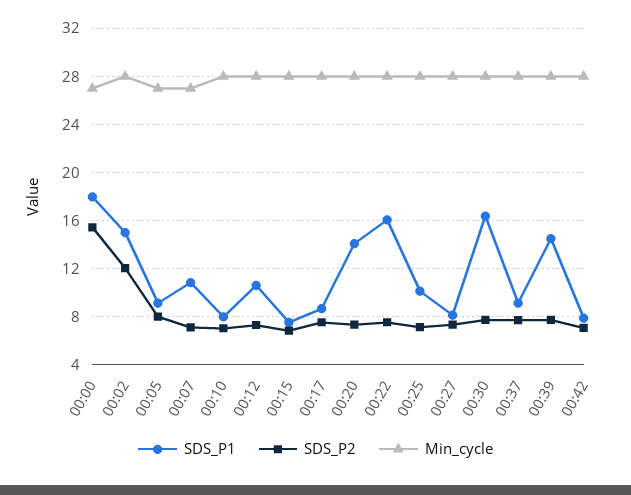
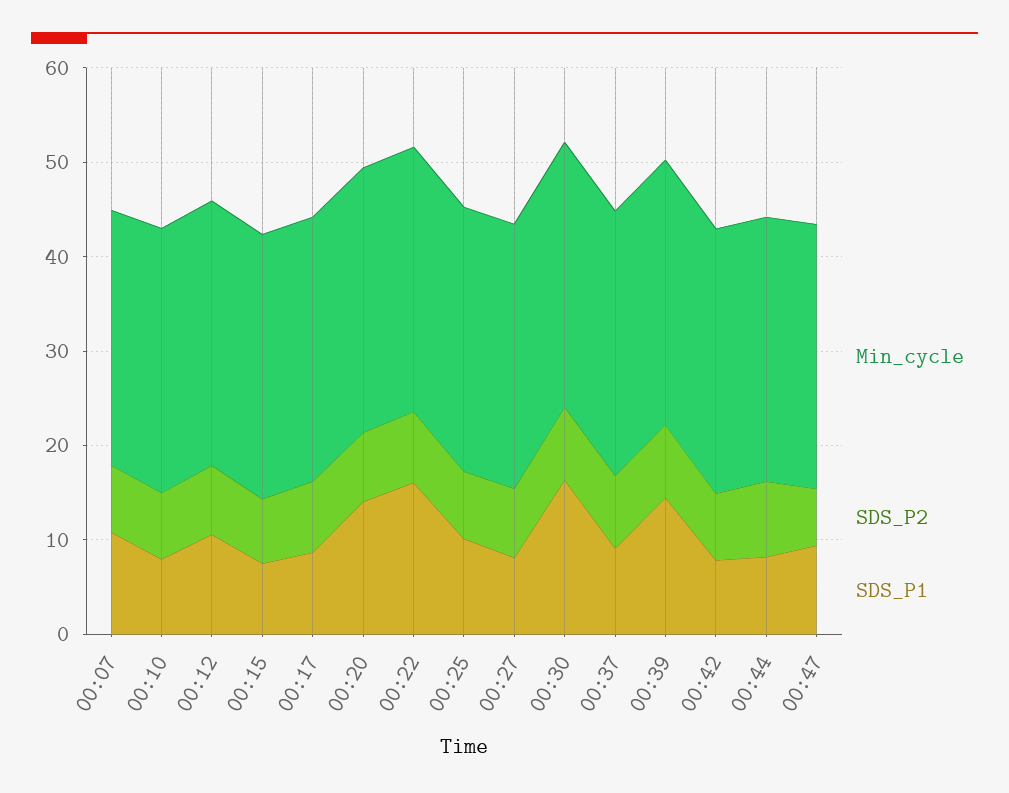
SDS_P1, 00:00: 18 -> none
SDS_P2, 00:00: 15.5 -> none
Min_cycle, 00:00: 27 -> none
SDS_P1, 00:02: 15 -> none
SDS_P2, 00:02: 12 -> none
Min_cycle, 00:02: 28 -> none
SDS_P1, 00:05: 9 -> none
SDS_P2, 00:05: 8 -> none
Min_cycle, 00:05: 27 -> none
Min_cycle, 00:44: none -> 28
SDS_P2, 00:44: none -> 8
SDS_P1, 00:44: none -> 8
Min_cycle, 00:47: none -> 28
SDS_P2, 00:47: none -> 6
SDS_P1, 00:47: none -> 10

